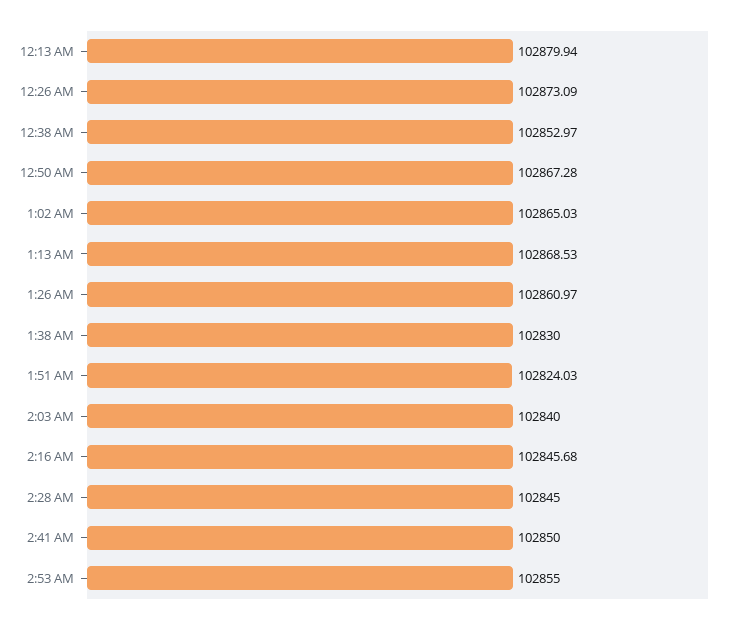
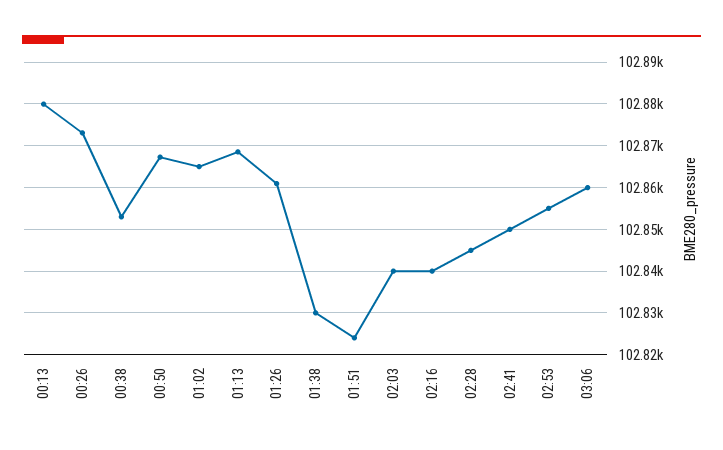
2:16 AM: 102845.68 -> 102840
03:06: none -> 102860

